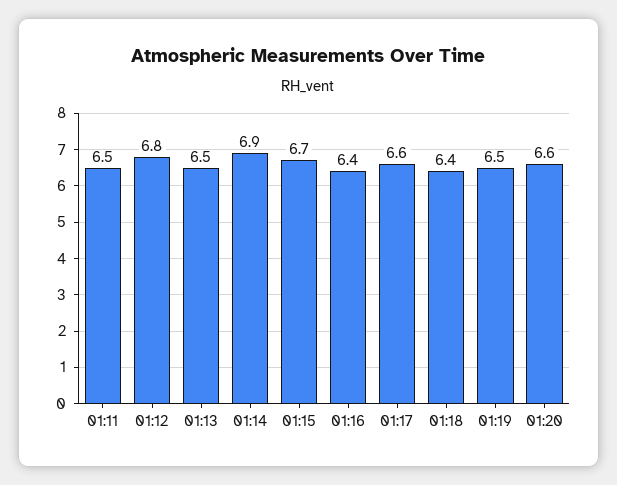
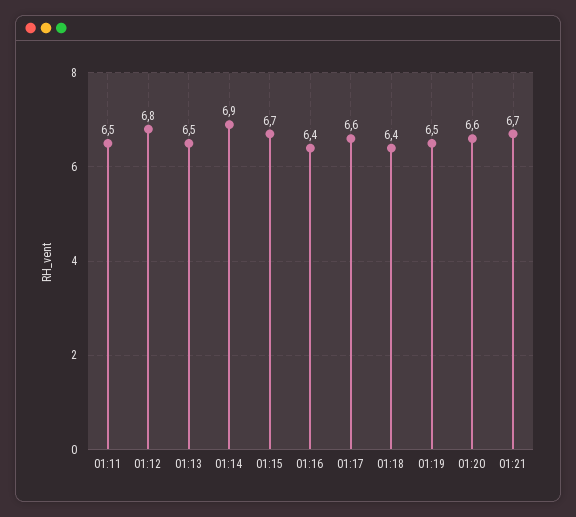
01:21: none -> 6.7

